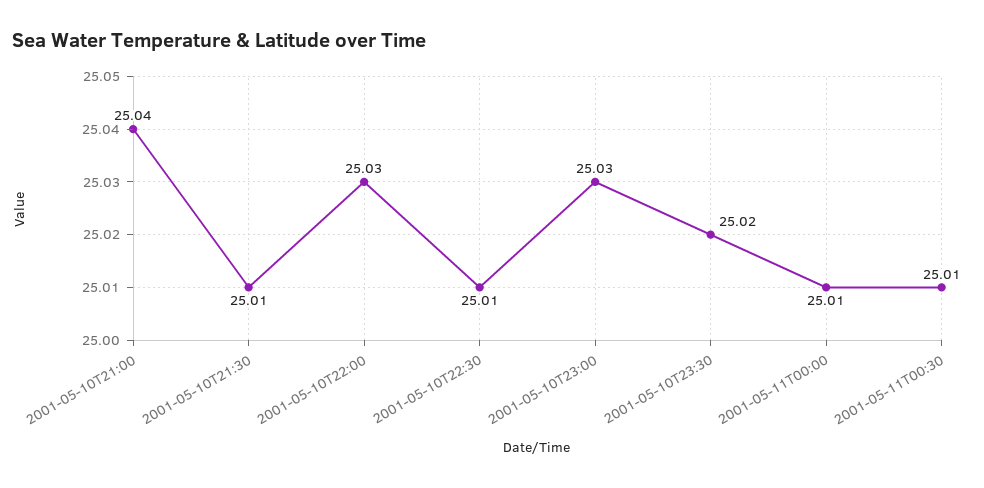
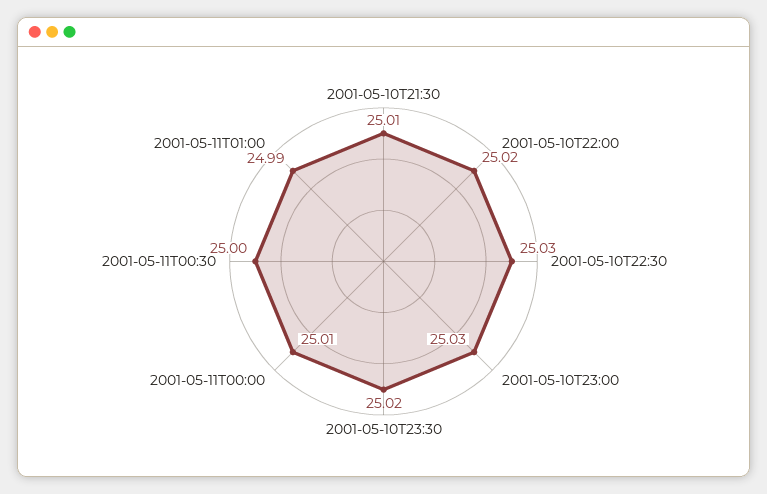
2001-05-10T21:00: 25.04 -> none
2001-05-10T22:00: 25.03 -> 25.02
2001-05-10T22:30: 25.01 -> 25.03
2001-05-11T00:30: 25.01 -> 25
2001-05-11T01:00: none -> 24.99

